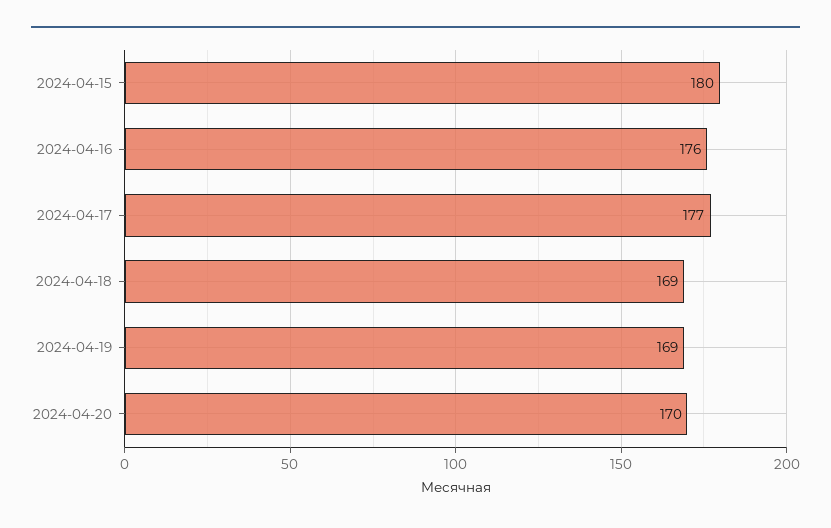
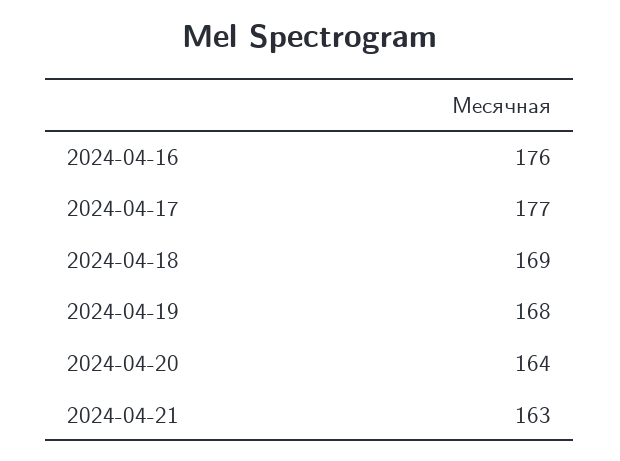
2024-04-15: 180 -> none
2024-04-19: 169 -> 168
2024-04-20: 170 -> 164
2024-04-21: none -> 163

